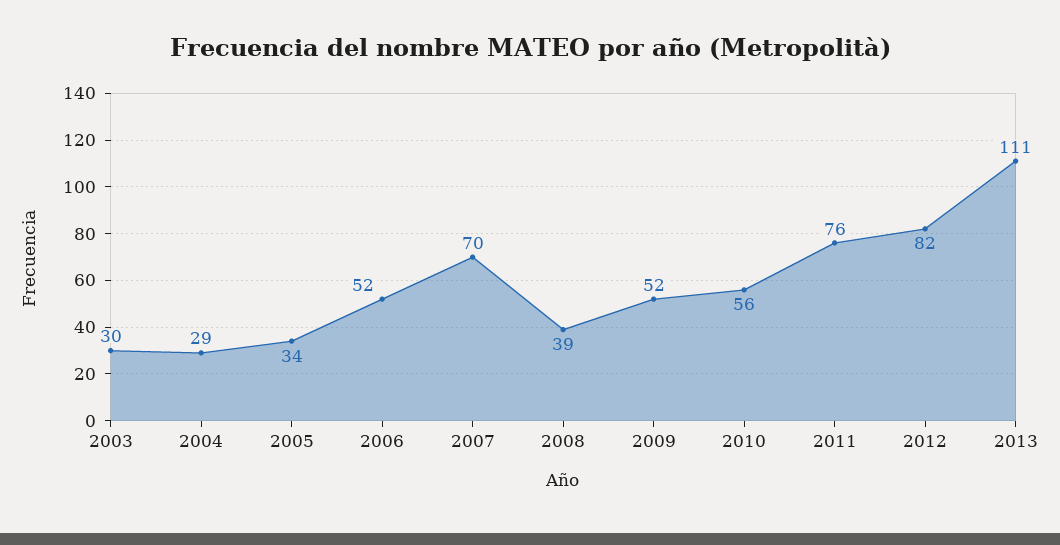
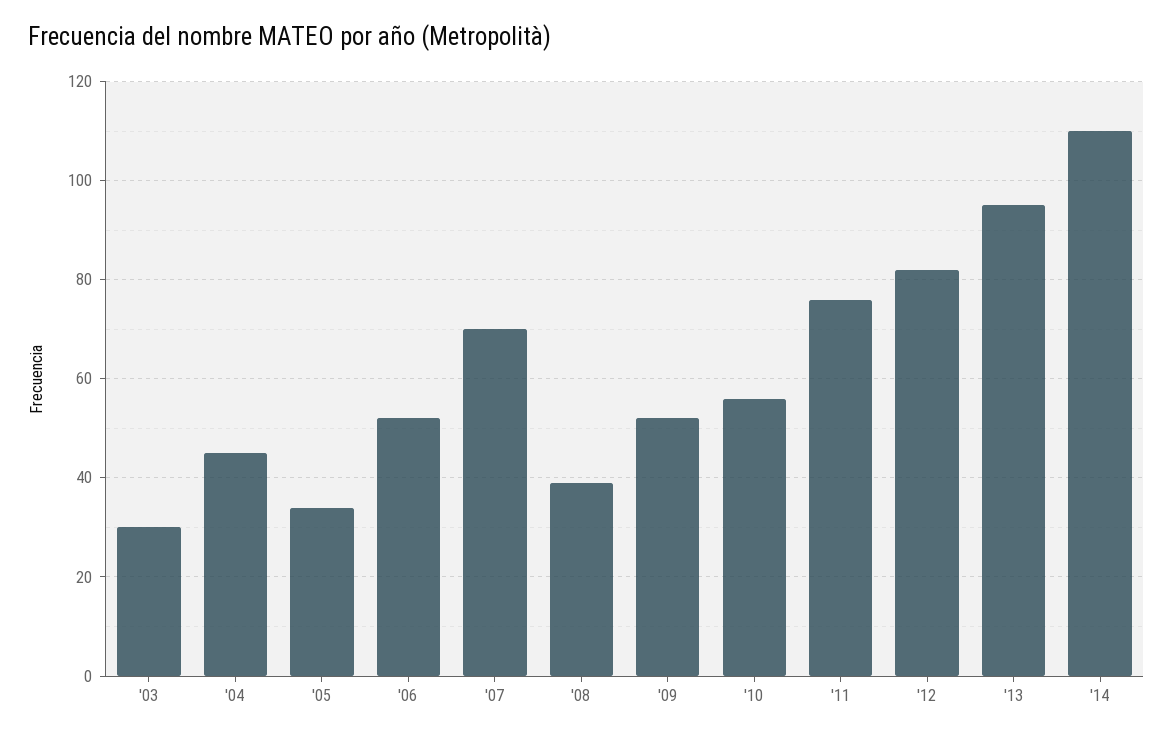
2004: 29 -> 45
2013: 111 -> 95
'14: none -> 110

